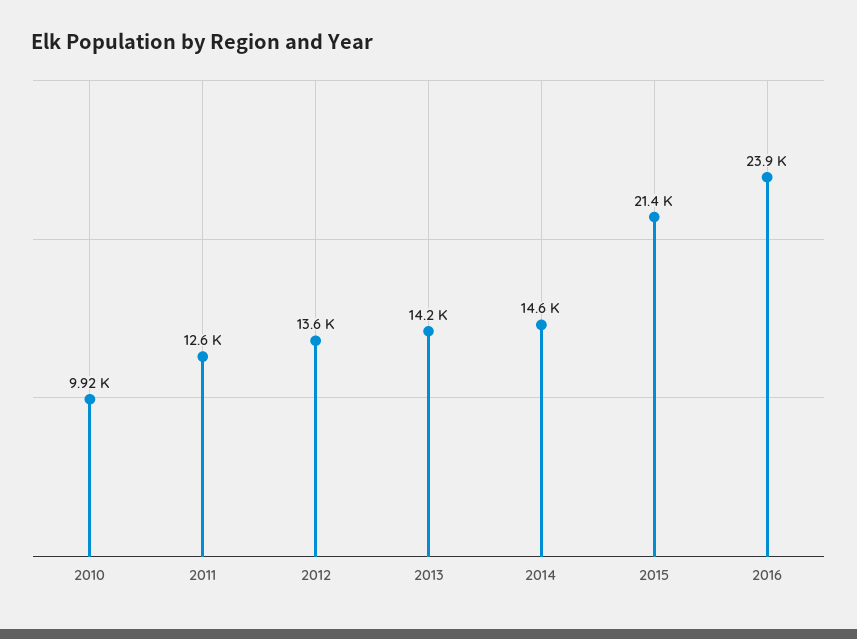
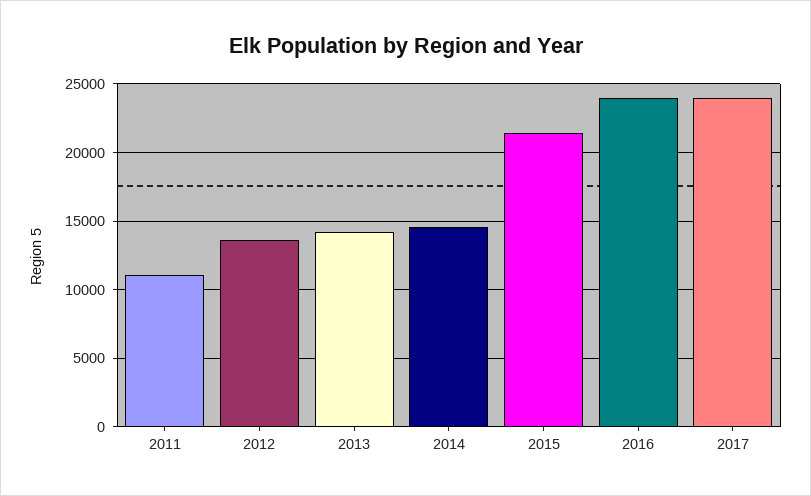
2010: 9920 -> none
2011: 12600 -> 11000
2017: none -> 24000

